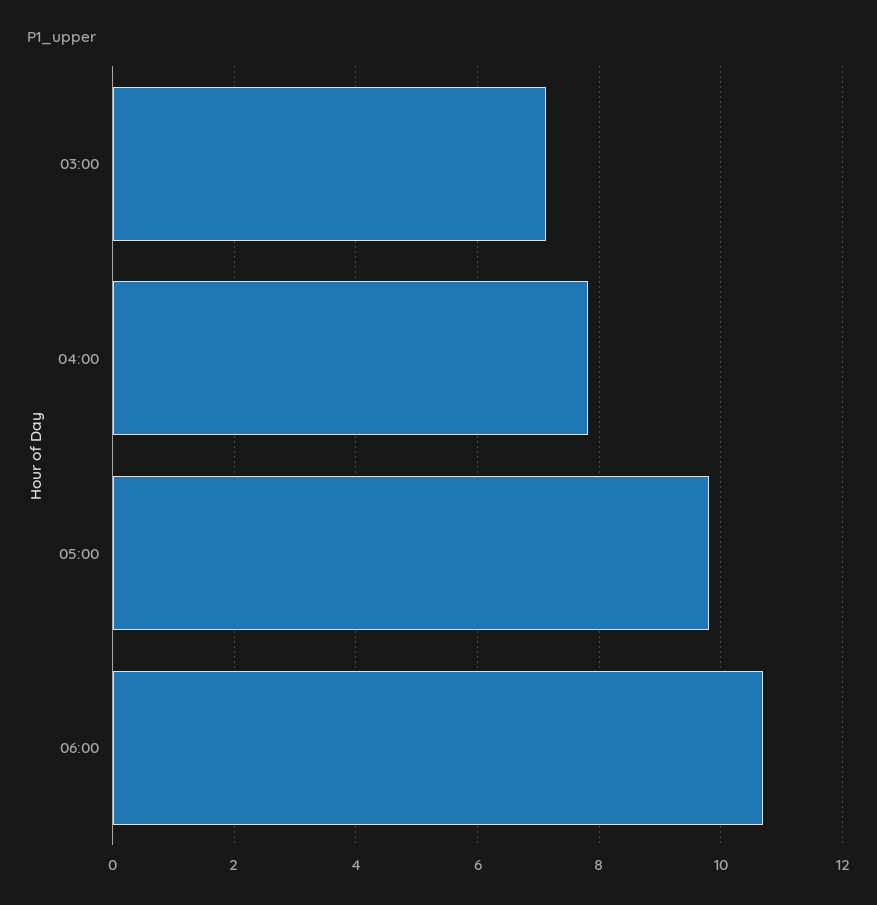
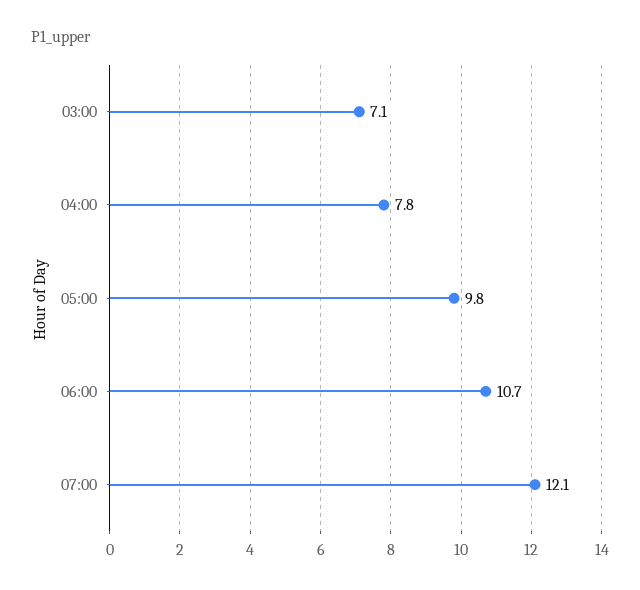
07:00: none -> 12.1

